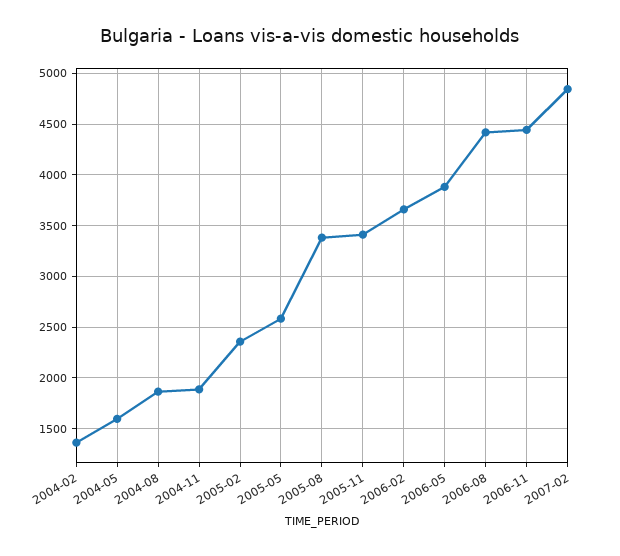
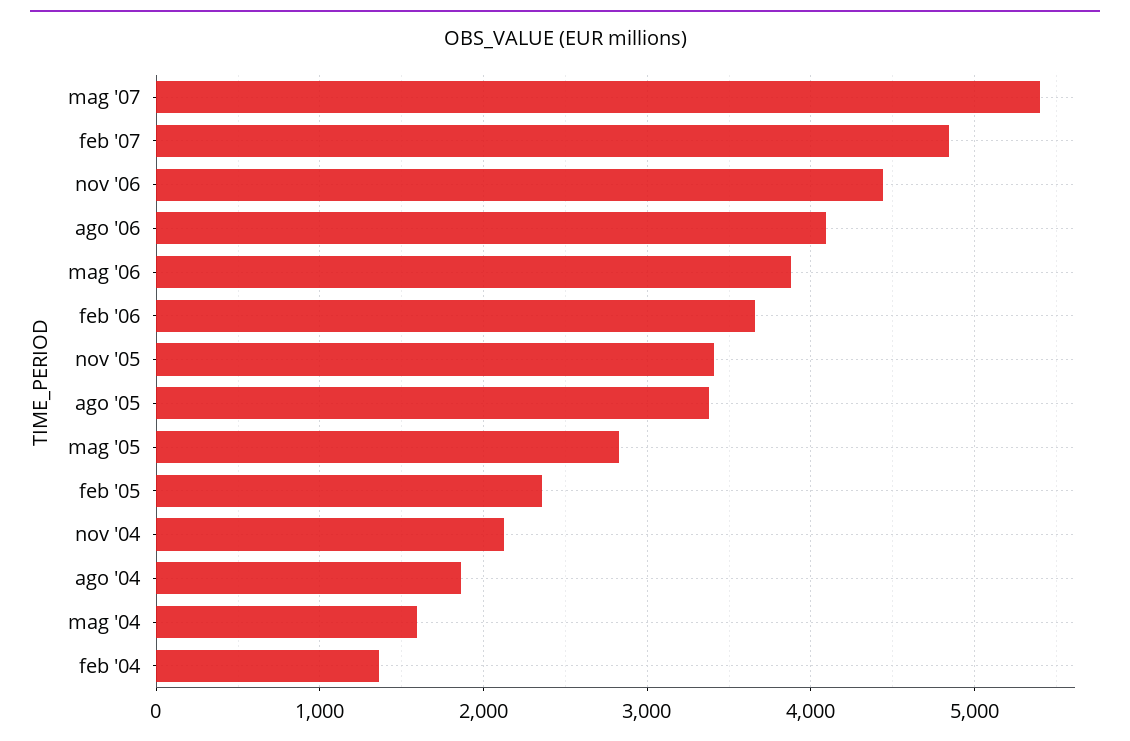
2004-11: 1900 -> 2100
2005-05: 2600 -> 2800
2006-08: 4400 -> 4100
mag '07: none -> 5400

